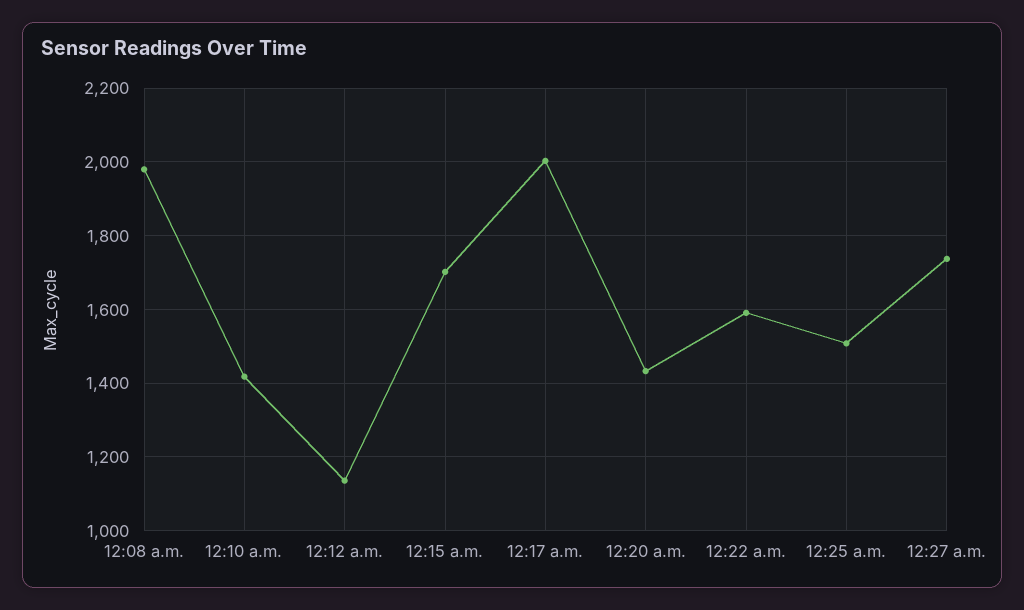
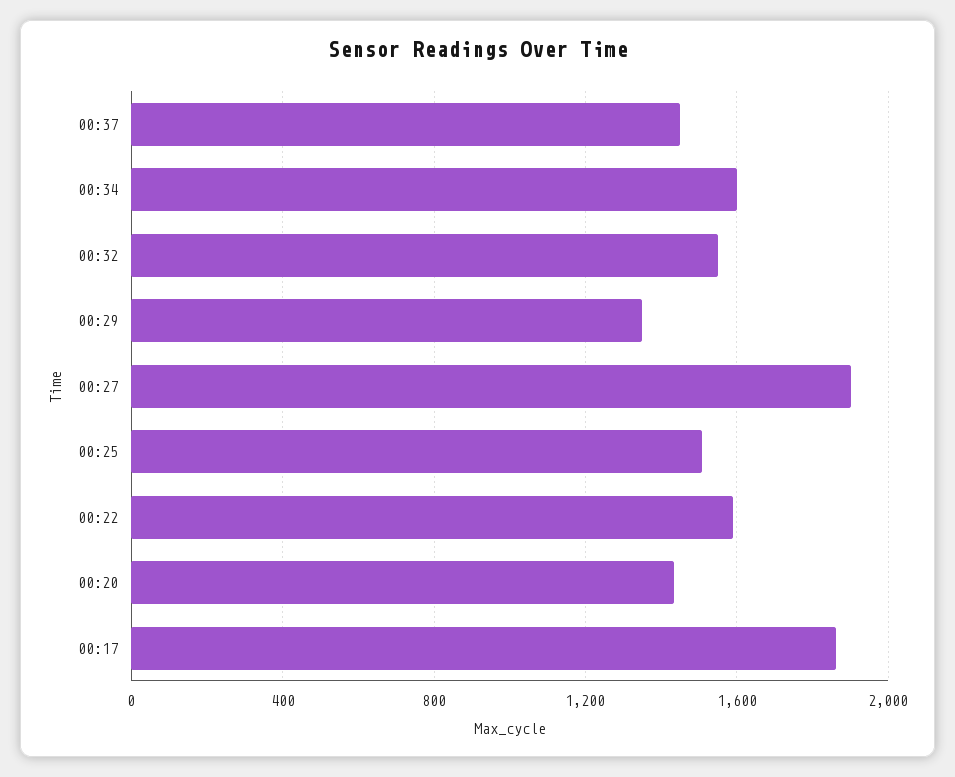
12:08 a.m.: 1980 -> none
12:10 a.m.: 1420 -> none
12:12 a.m.: 1140 -> none
12:15 a.m.: 1700 -> none
12:17 a.m.: 2000 -> 1850
12:27 a.m.: 1740 -> 1900
00:37: none -> 1450
00:34: none -> 1600
00:32: none -> 1550
00:29: none -> 1350

